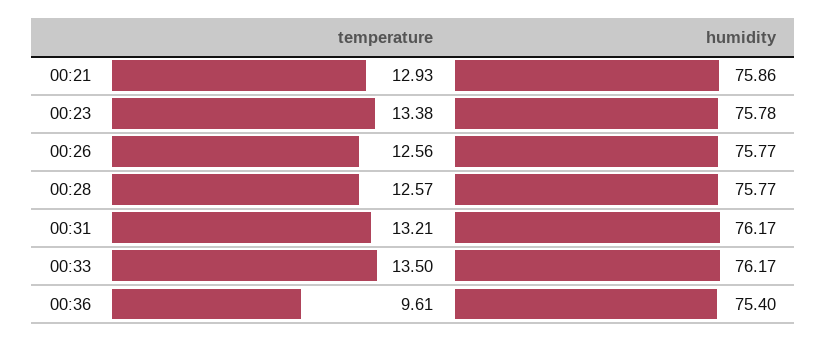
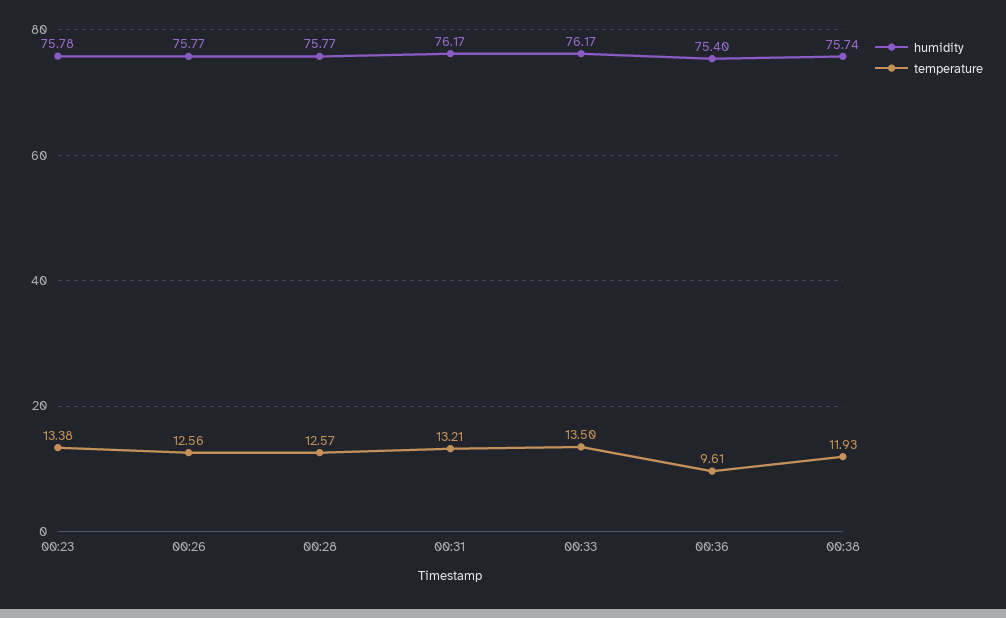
temperature, 00:21: 12.93 -> none
humidity, 00:21: 75.86 -> none
humidity, 00:38: none -> 75.74
temperature, 00:38: none -> 11.93

